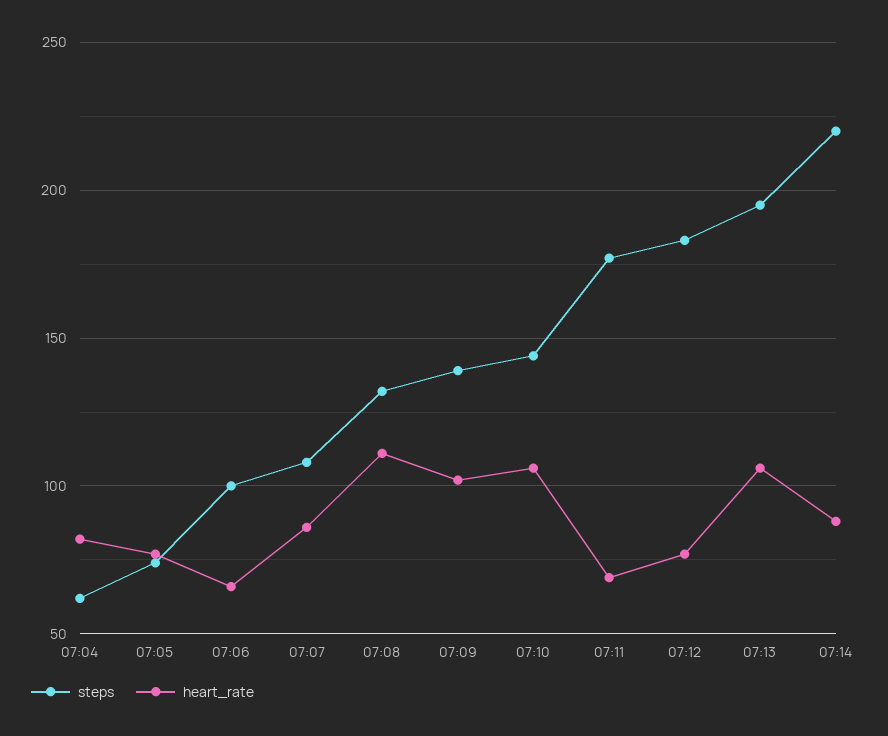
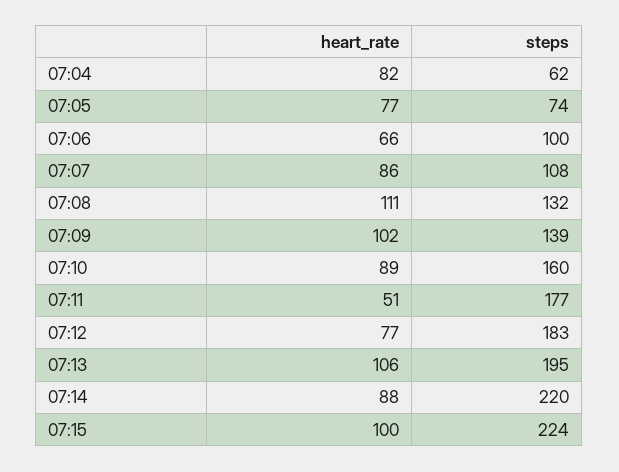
steps, 07:10: 145 -> 160
heart_rate, 07:10: 105 -> 89
heart_rate, 07:11: 70 -> 51
heart_rate, 07:15: none -> 100
steps, 07:15: none -> 224

